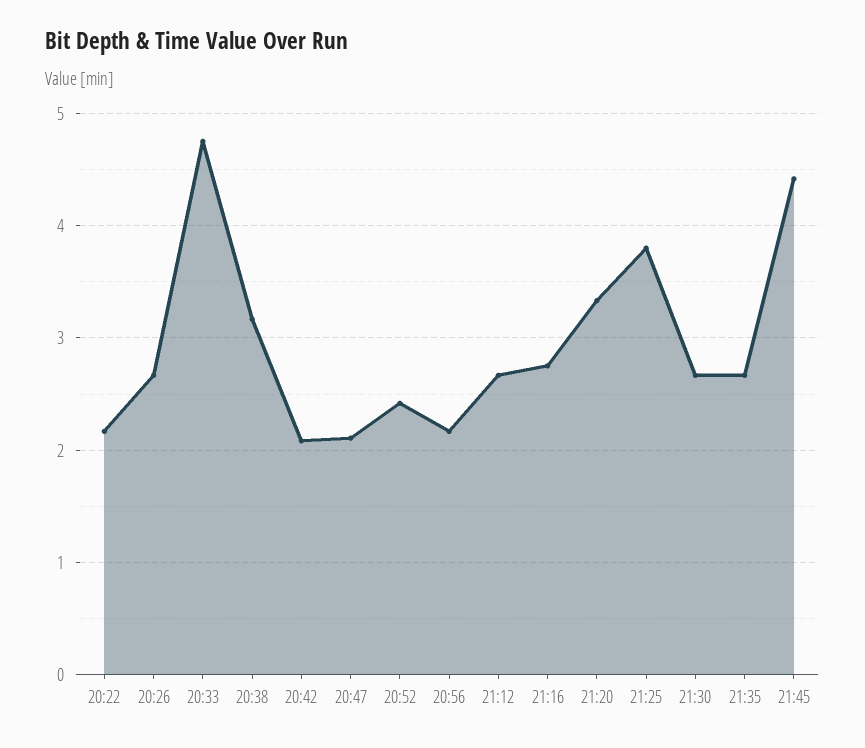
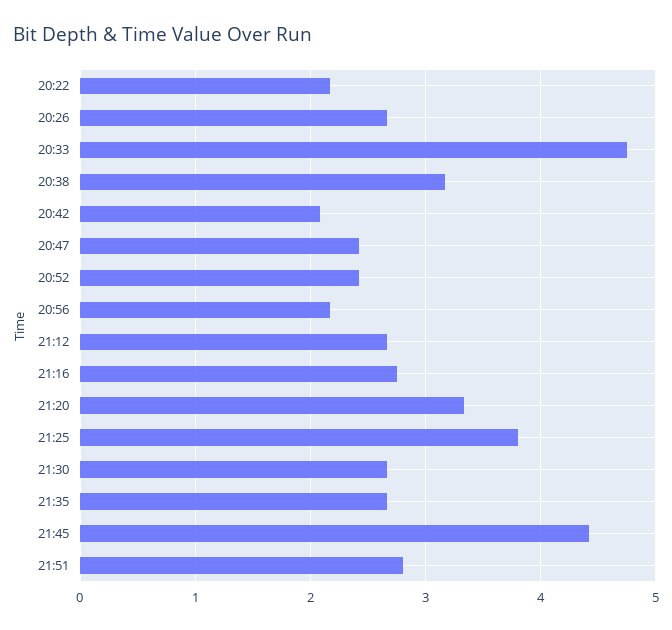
20:47: 2.1 -> 2.4
21:51: none -> 2.8

